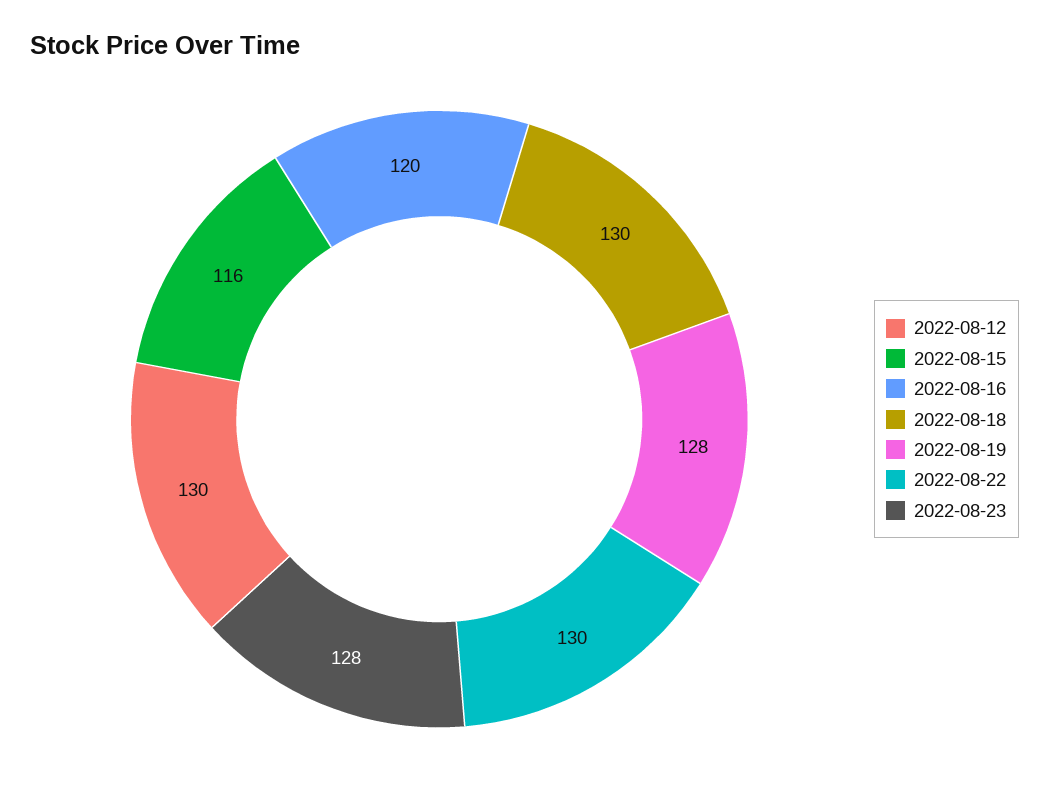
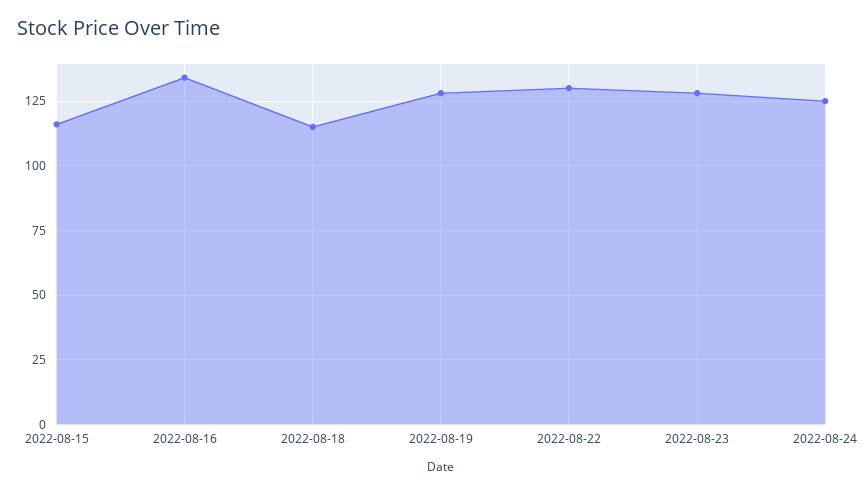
2022-08-12: 130 -> none
2022-08-16: 120 -> 135
2022-08-18: 130 -> 115
2022-08-24: none -> 125

